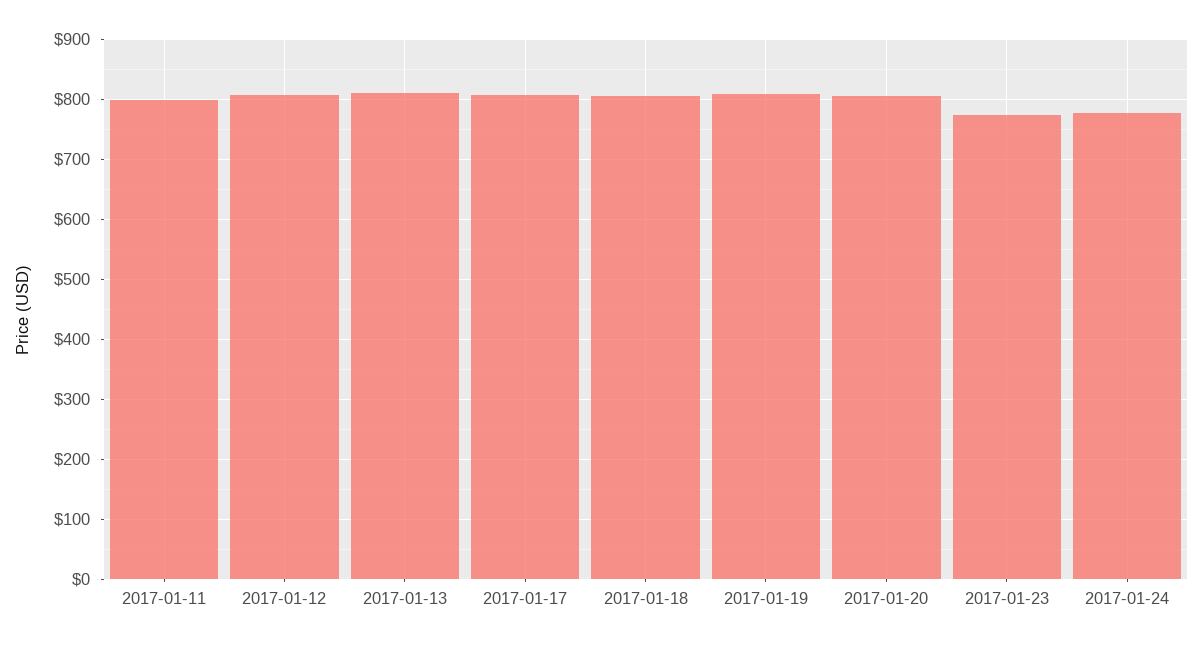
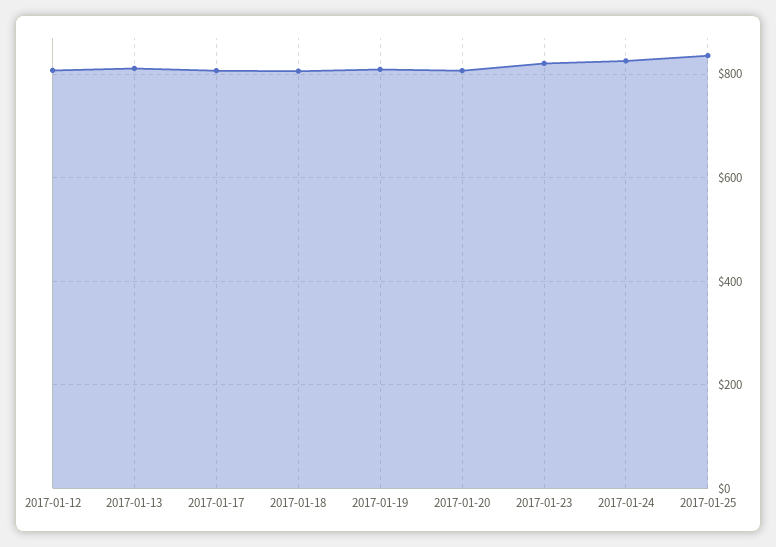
2017-01-11: 800 -> none
2017-01-23: 780 -> 820
2017-01-24: 780 -> 820
2017-01-25: none -> 840

